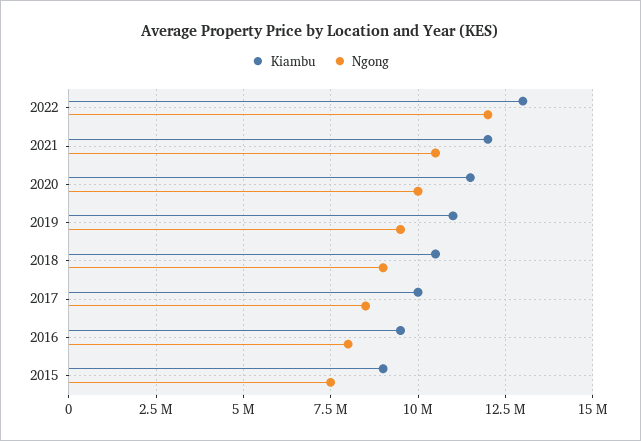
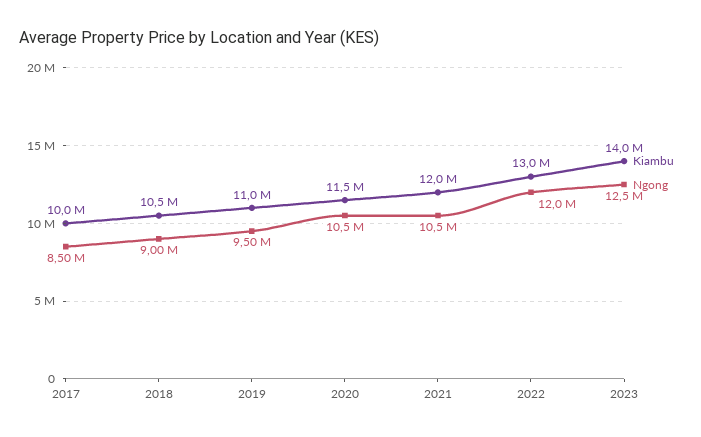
Ngong, 2020: 10000000 -> 10500000
Kiambu, 2016: 9500000 -> none
Ngong, 2016: 8000000 -> none
Kiambu, 2015: 9000000 -> none
Ngong, 2015: 7500000 -> none
Kiambu, 2023: none -> 14000000
Ngong, 2023: none -> 12500000

